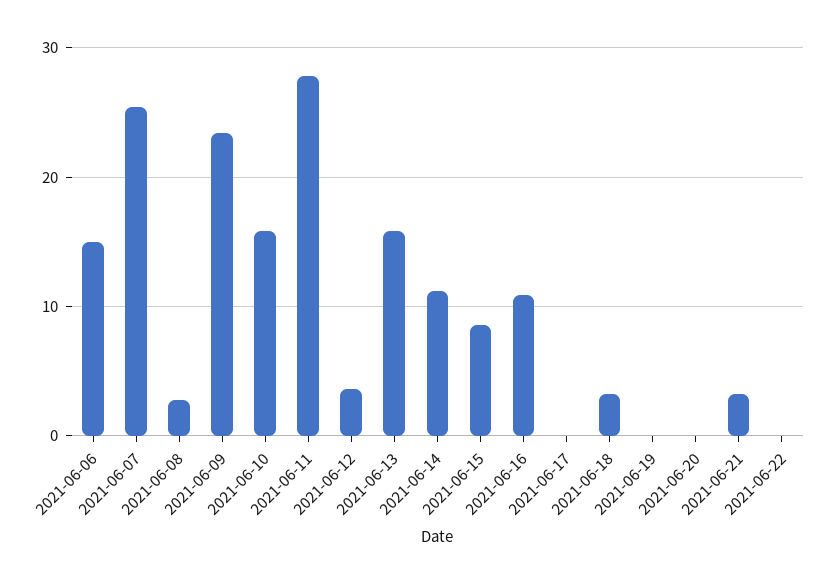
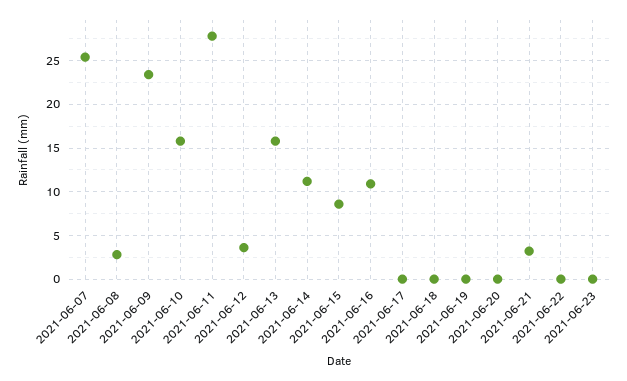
2021-06-06: 15 -> none
2021-06-18: 3 -> 0
2021-06-23: none -> 0

